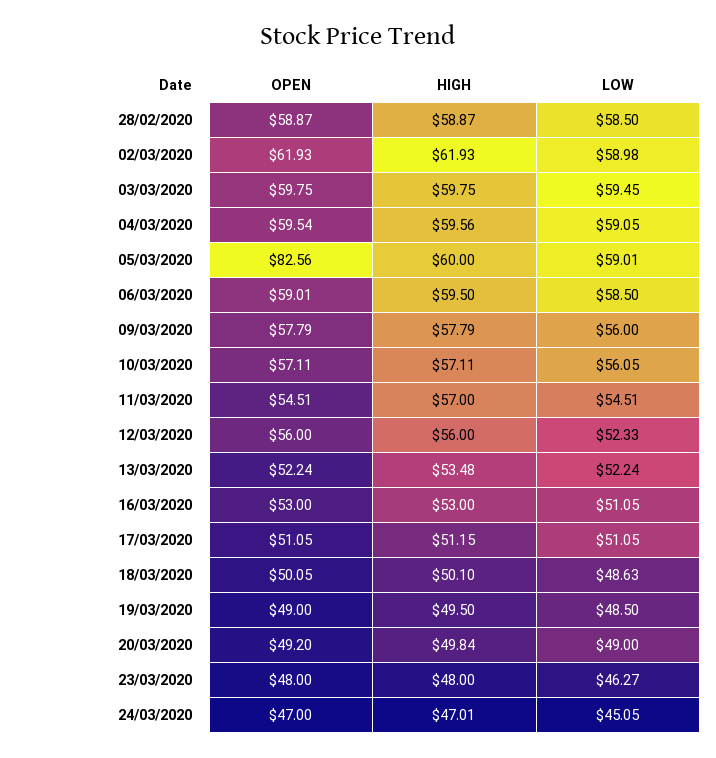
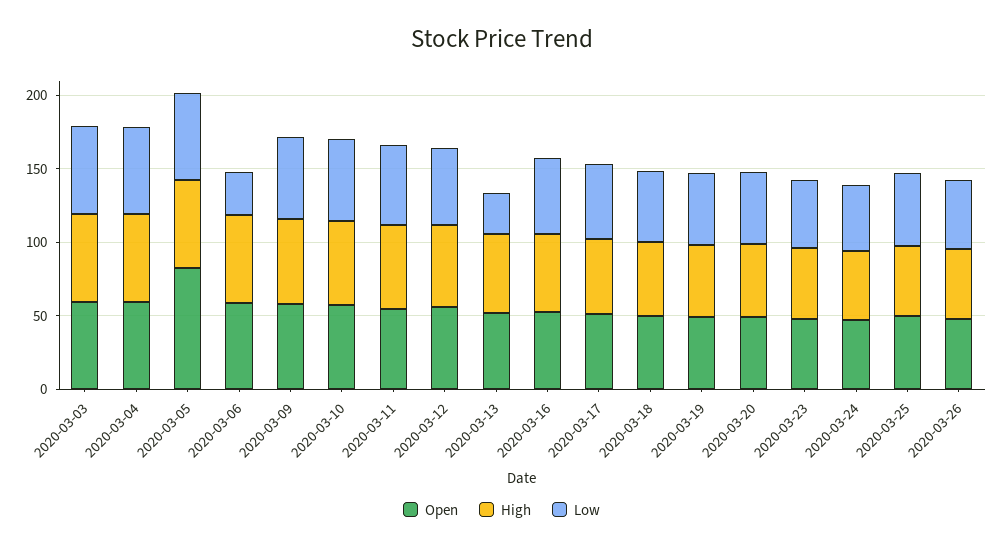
OPEN, 28/02/2020: 58.87 -> none
HIGH, 28/02/2020: 58.87 -> none
LOW, 28/02/2020: 58.5 -> none
OPEN, 02/03/2020: 61.93 -> none
HIGH, 02/03/2020: 61.93 -> none
LOW, 02/03/2020: 58.98 -> none
LOW, 06/03/2020: 58.5 -> 30
LOW, 13/03/2020: 52.24 -> 30
OPEN, 2020-03-25: none -> 50
HIGH, 2020-03-25: none -> 50
LOW, 2020-03-25: none -> 50
OPEN, 2020-03-26: none -> 50
HIGH, 2020-03-26: none -> 50
LOW, 2020-03-26: none -> 50

